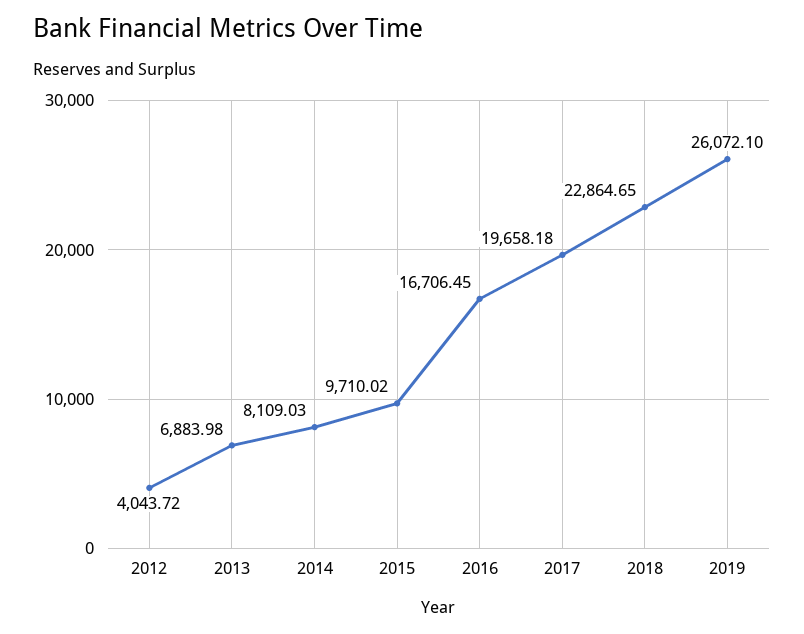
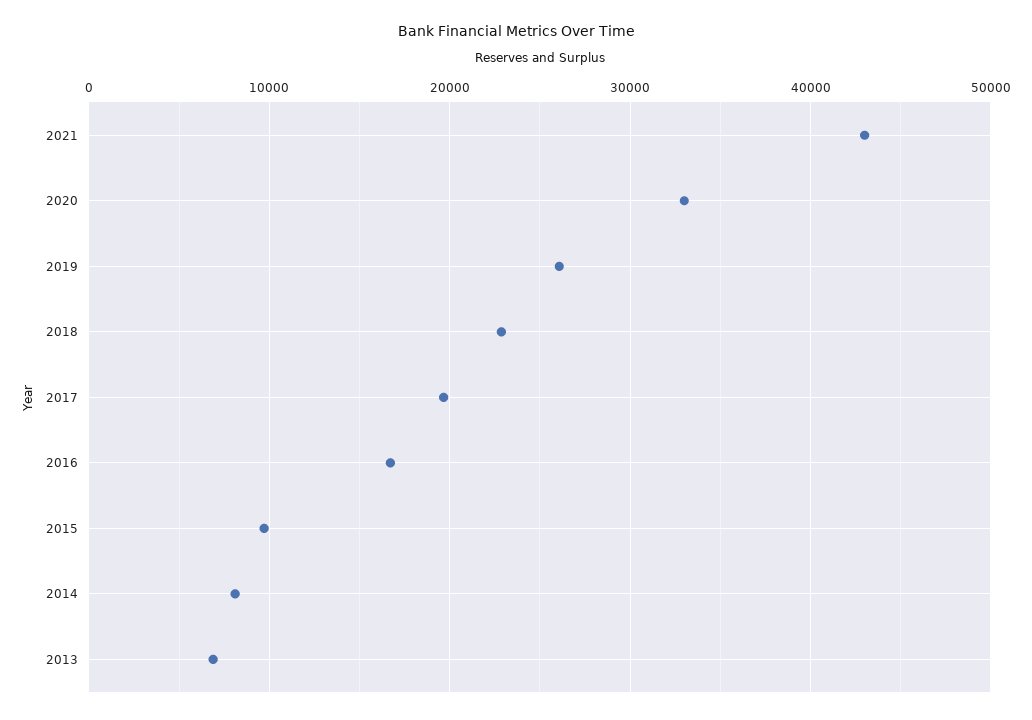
2012: 4043.72 -> none
2021: none -> 43000
2020: none -> 33000

